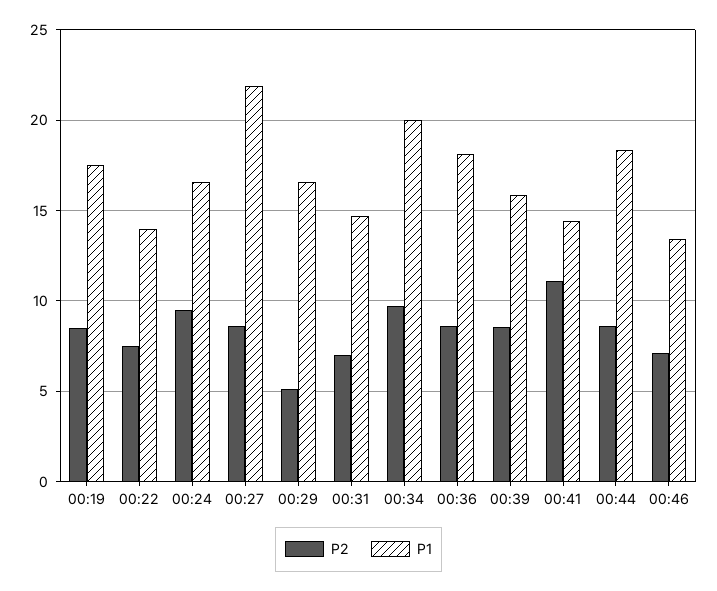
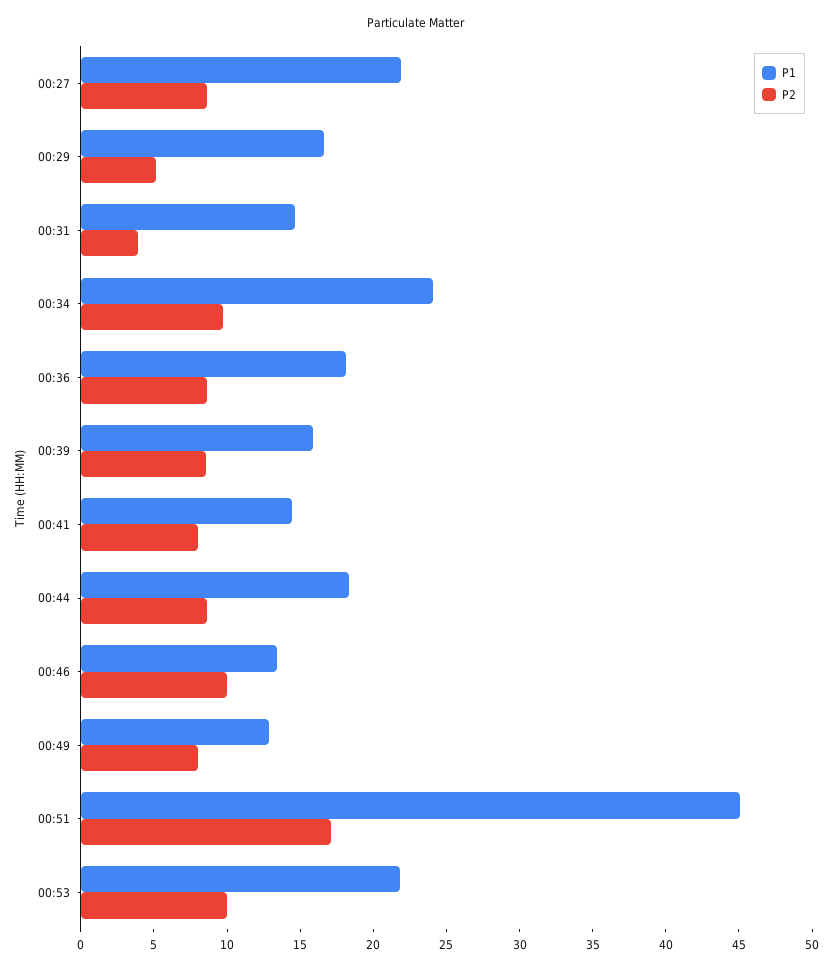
P2, 00:19: 8.5 -> none
P1, 00:19: 17.5 -> none
P2, 00:22: 7.5 -> none
P1, 00:22: 14 -> none
P2, 00:24: 9.5 -> none
P1, 00:24: 16.5 -> none
P2, 00:31: 7 -> 4
P1, 00:34: 20 -> 24
P2, 00:41: 11 -> 8
P2, 00:46: 7 -> 10
P1, 00:49: none -> 13
P2, 00:49: none -> 8
P1, 00:51: none -> 45
P2, 00:51: none -> 17
P1, 00:53: none -> 22
P2, 00:53: none -> 10

